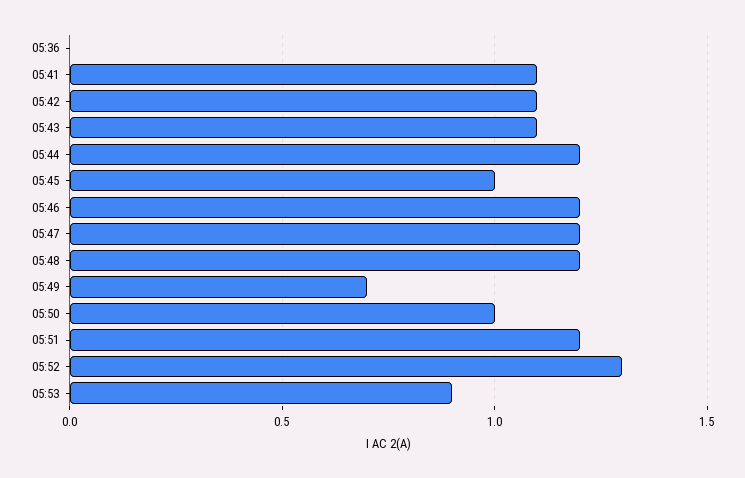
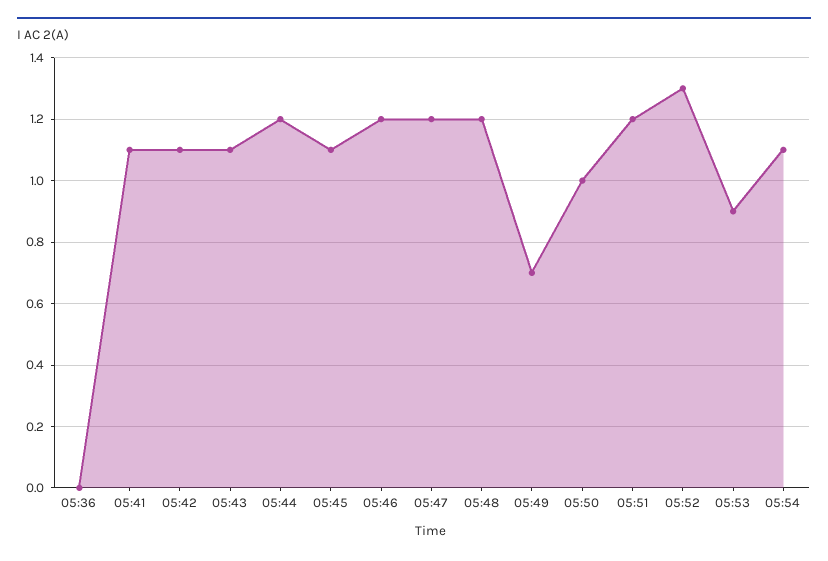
05:45: 1 -> 1.1
05:54: none -> 1.1

